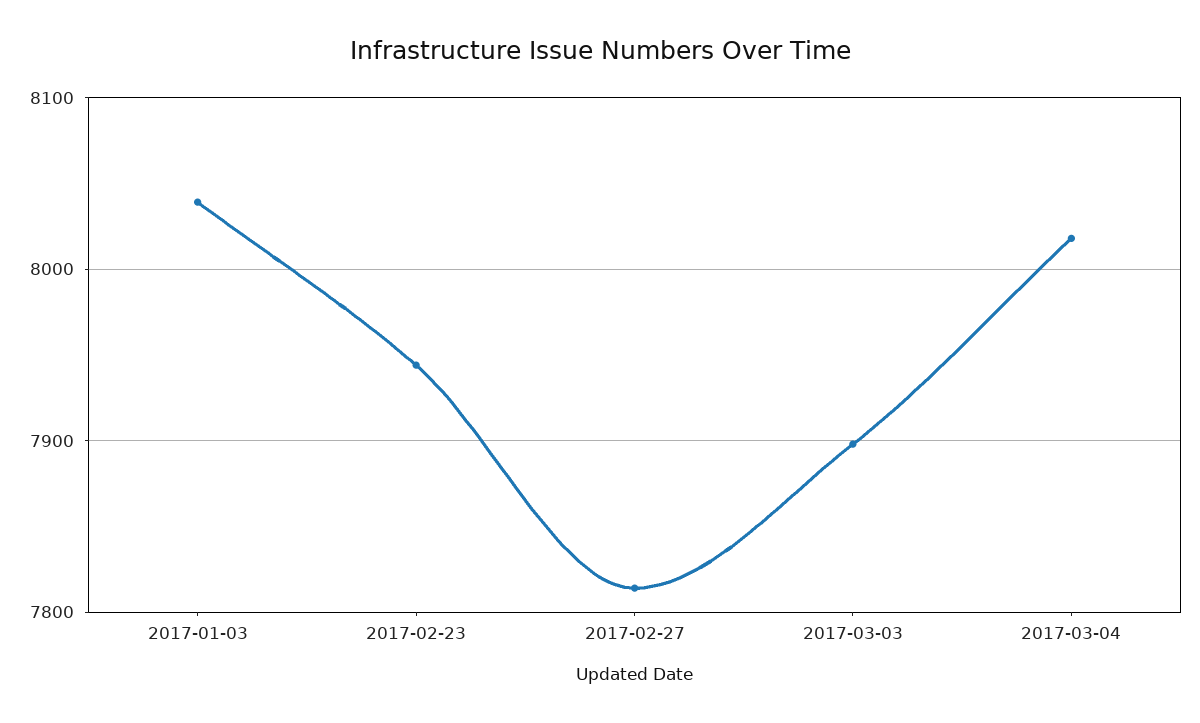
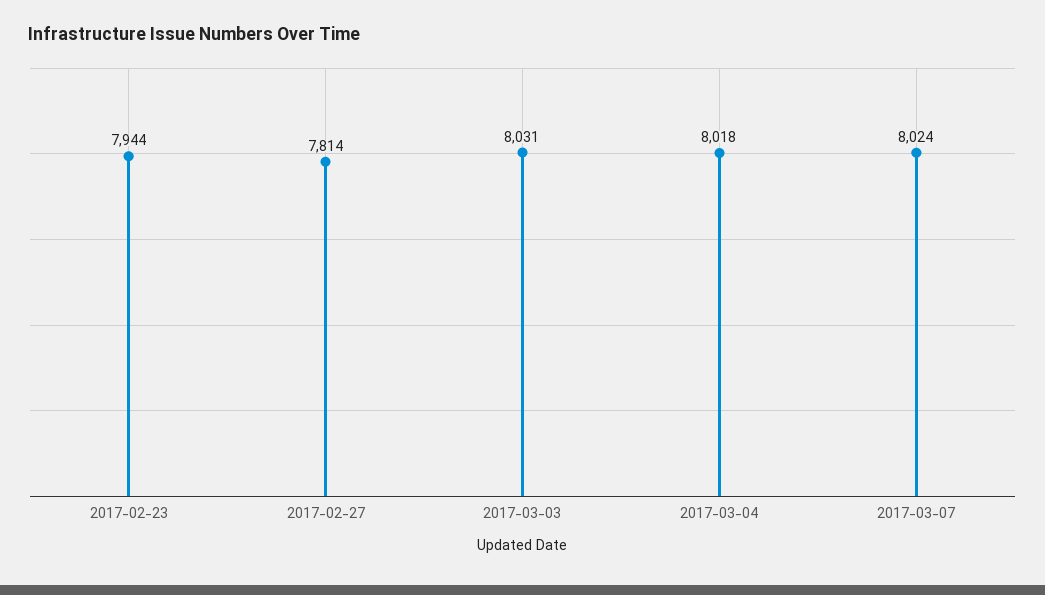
2017-01-03: 8040 -> none
2017-03-03: 7900 -> 8031
2017-03-07: none -> 8024

